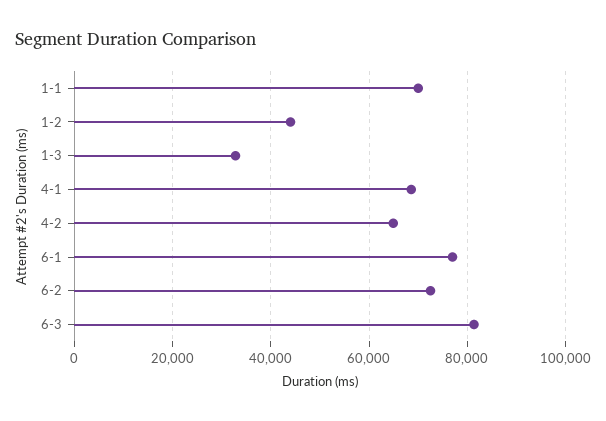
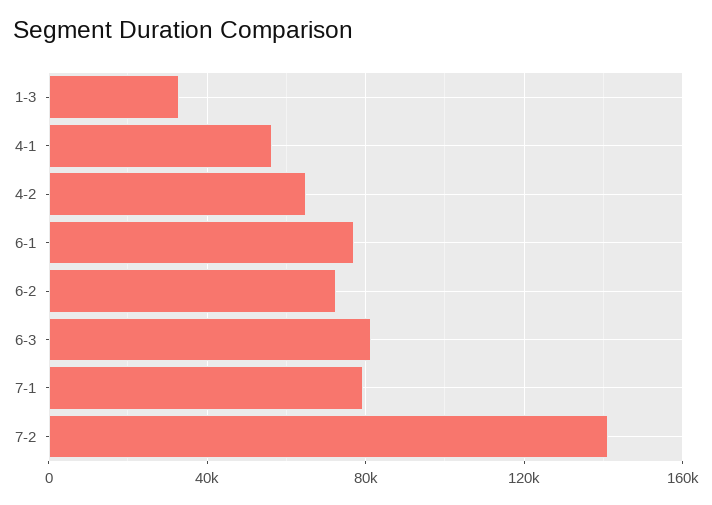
1-1: 70000 -> none
1-2: 44000 -> none
4-1: 68000 -> 55000
7-1: none -> 80000
7-2: none -> 140000

